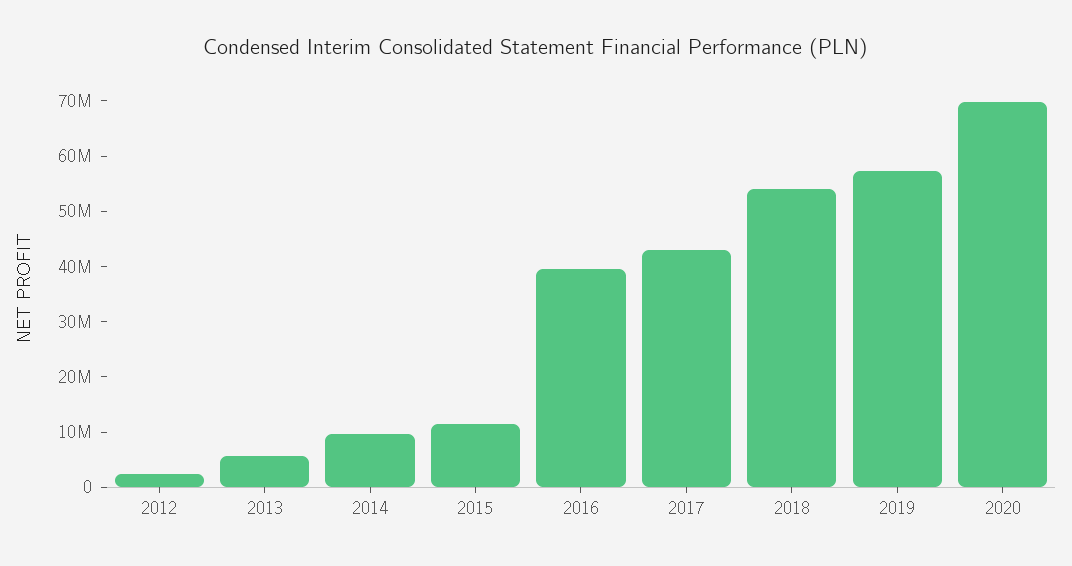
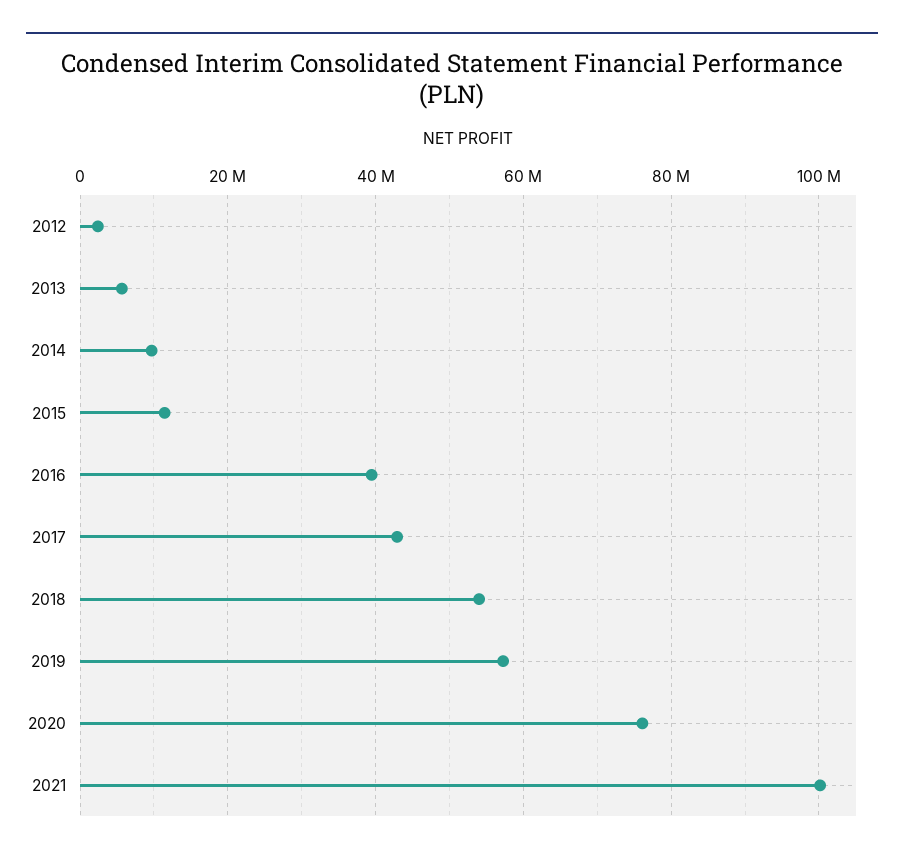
2020: 70000000 -> 76000000
2021: none -> 100000000

